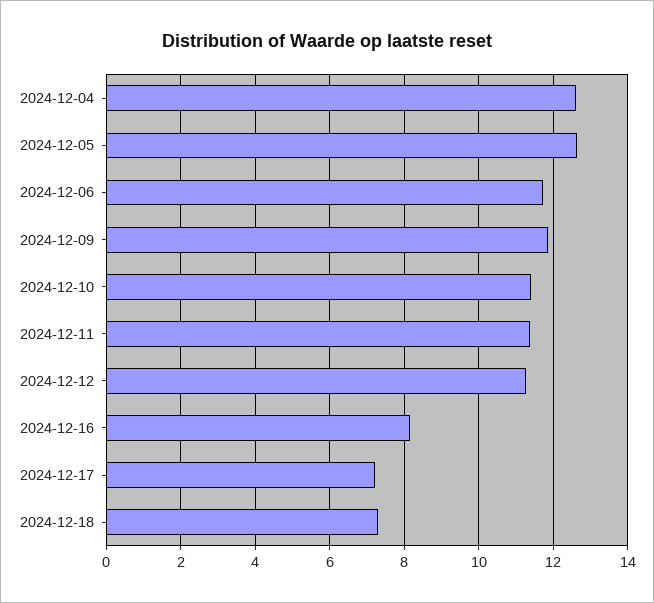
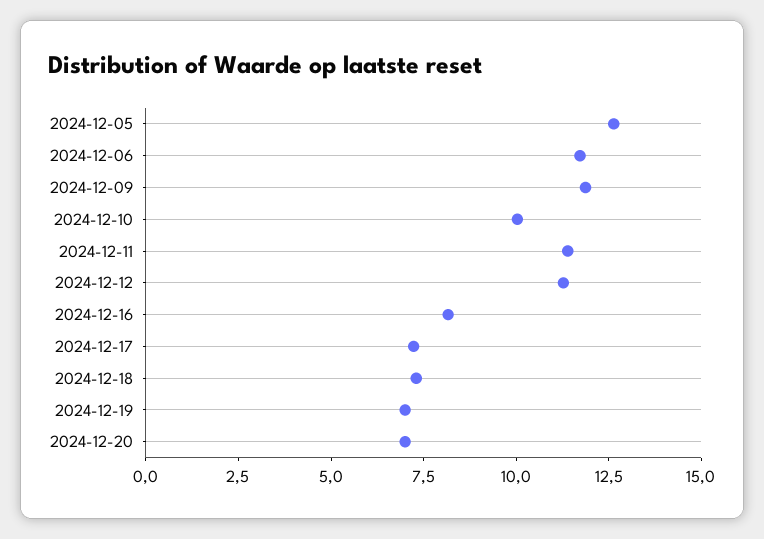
2024-12-04: 12.6 -> none
2024-12-10: 11.4 -> 10
2024-12-19: none -> 7
2024-12-20: none -> 7

